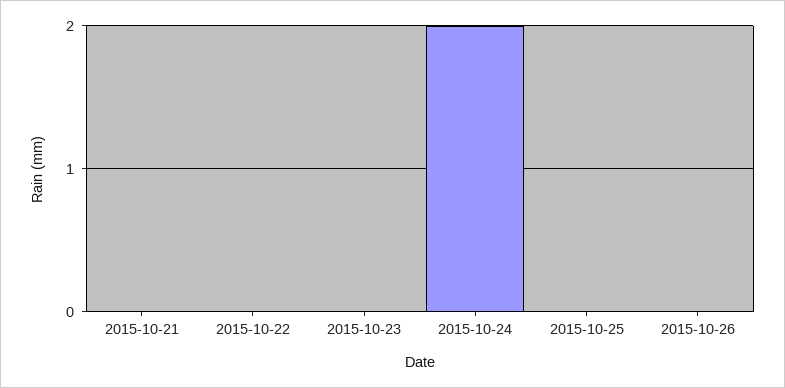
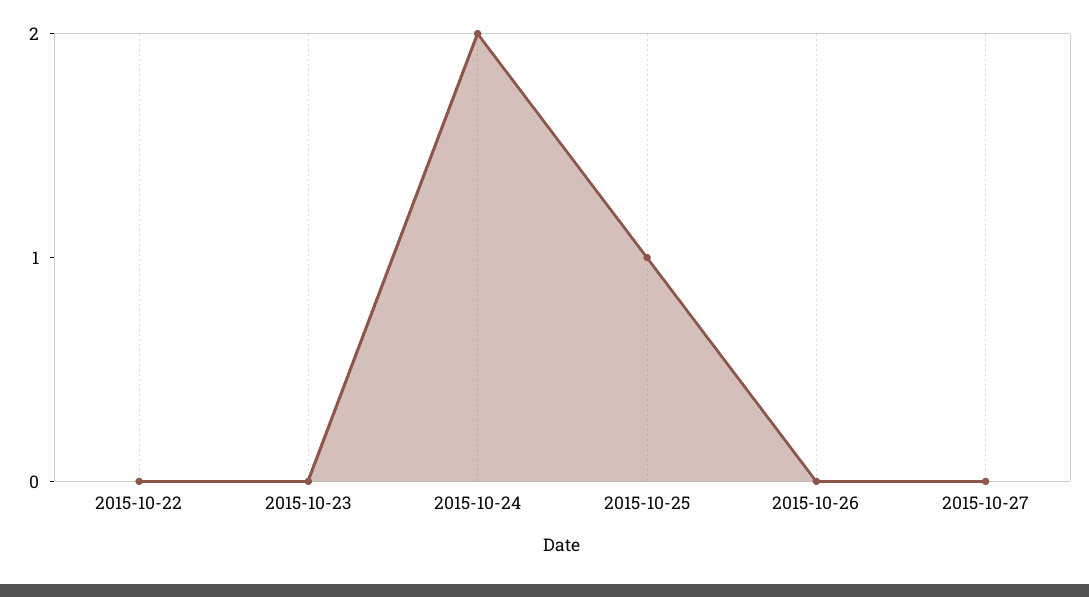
2015-10-21: 0 -> none
2015-10-25: 0 -> 1
2015-10-27: none -> 0

